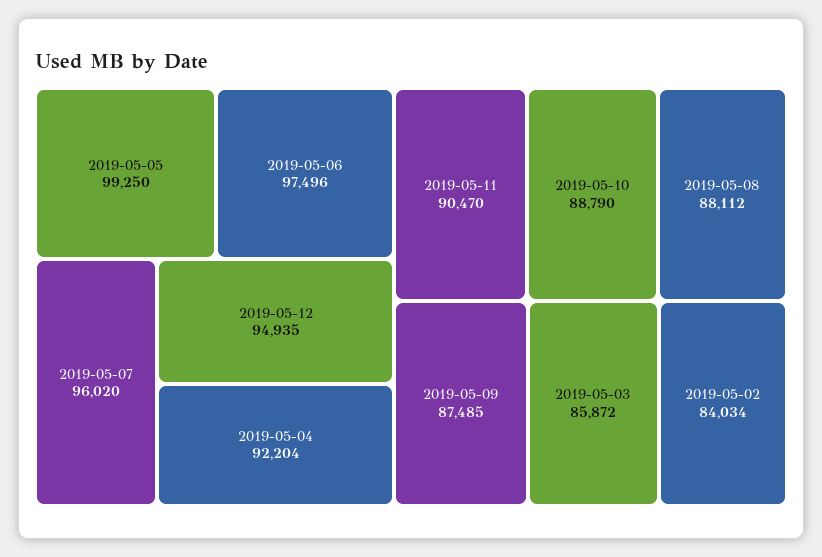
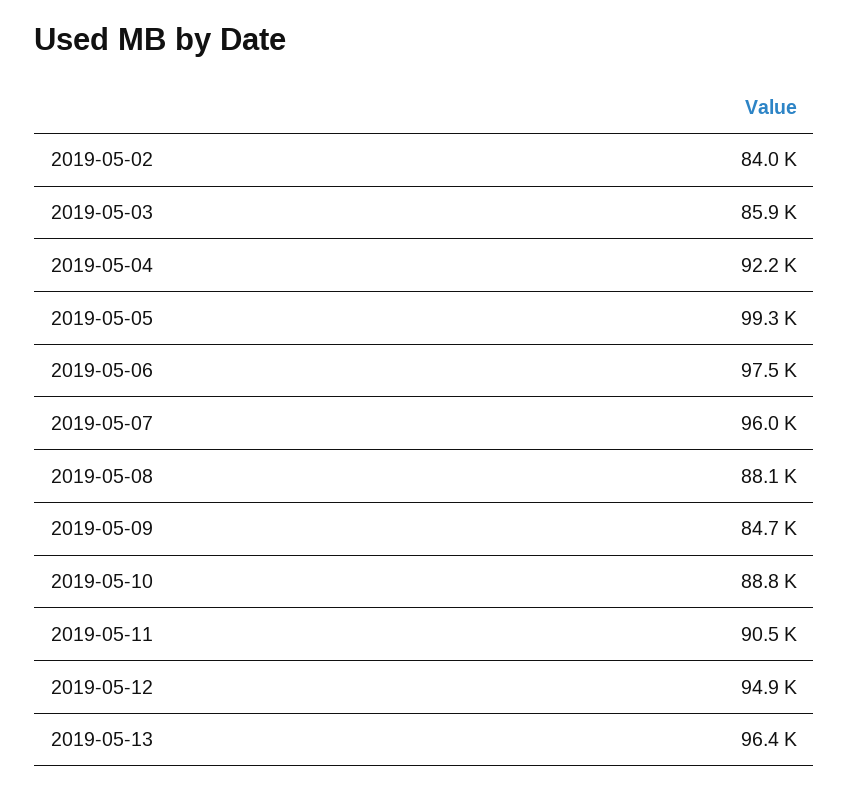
2019-05-09: 87485 -> 84700
2019-05-13: none -> 96400

